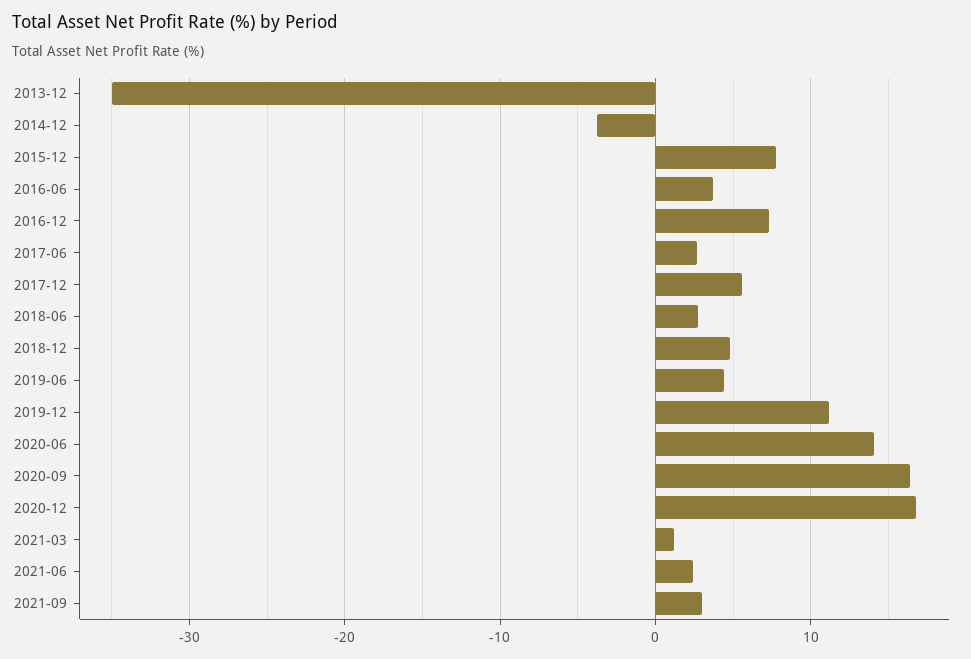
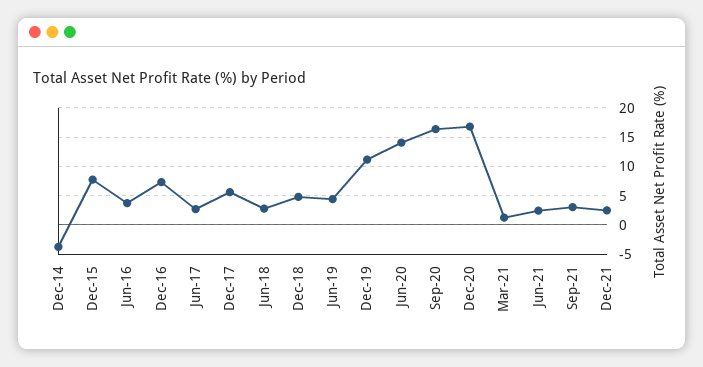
2013-12: -35 -> none
Dec-21: none -> 2.5

